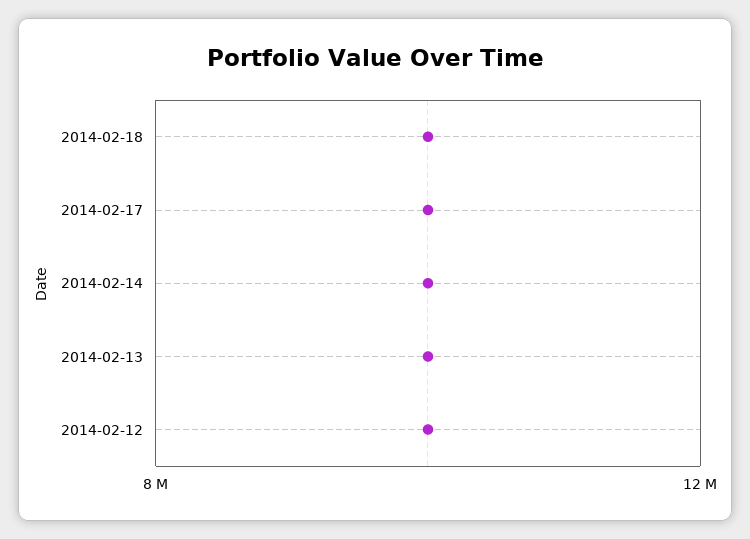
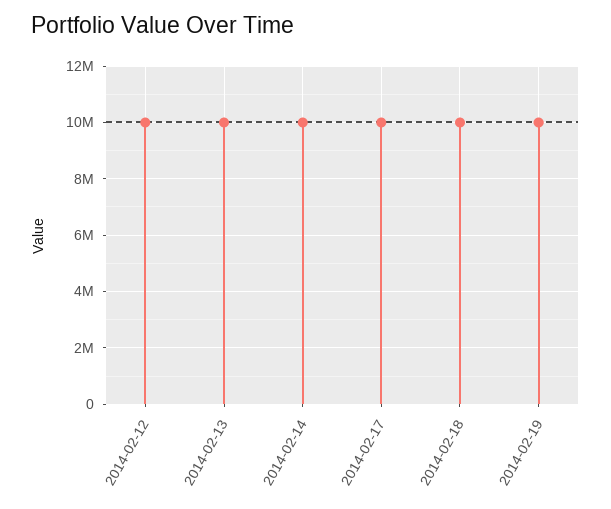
2014-02-19: none -> 10000000

